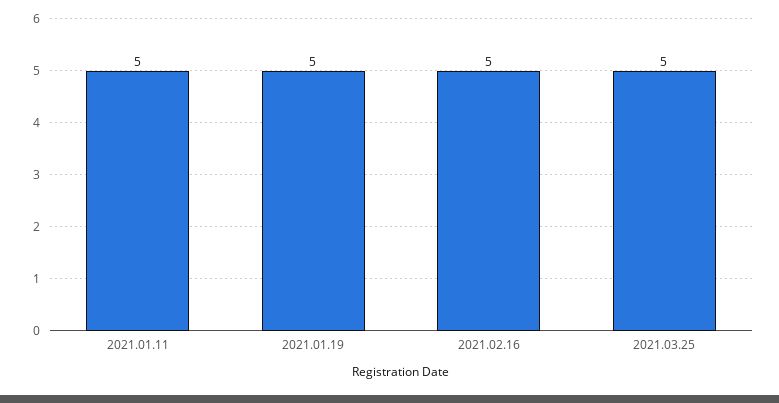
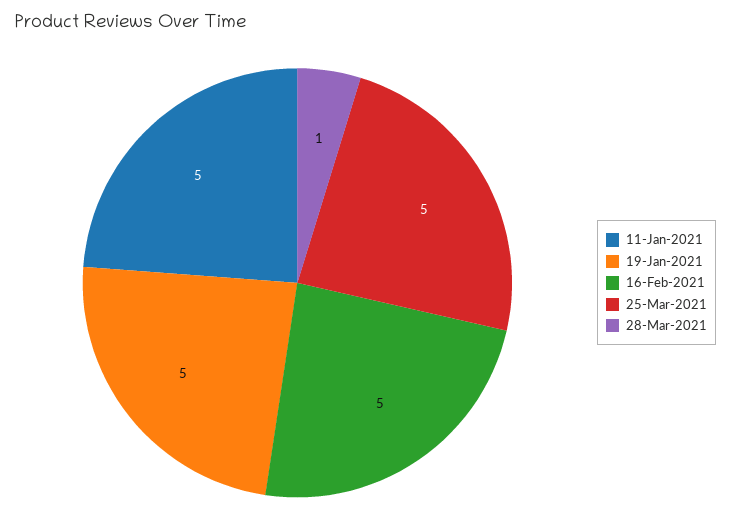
28-Mar-2021: none -> 1

